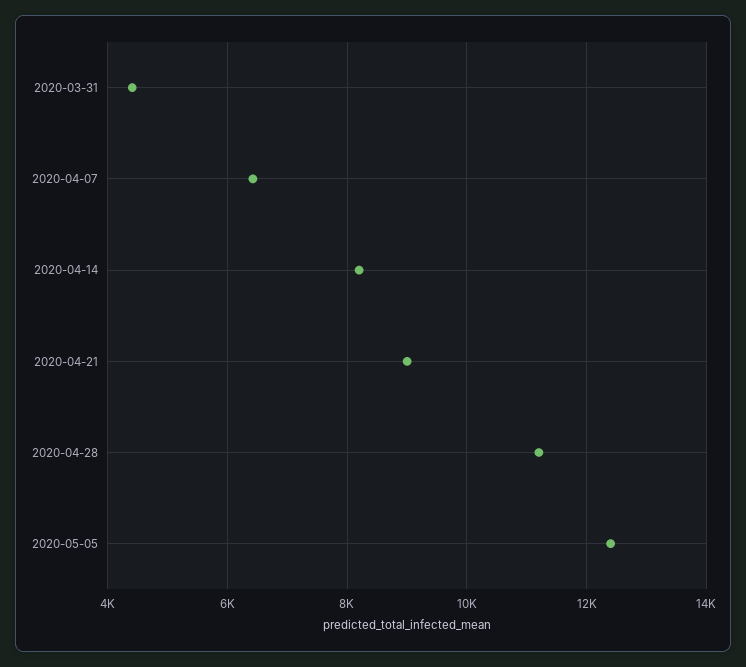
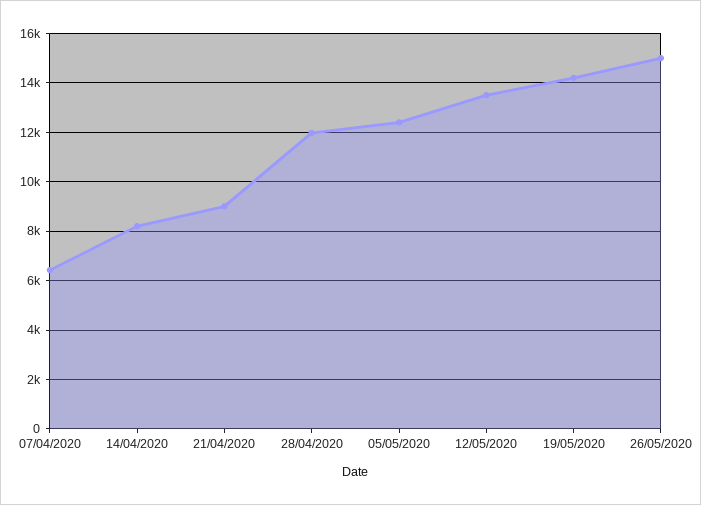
2020-03-31: 4400 -> none
2020-04-28: 11200 -> 12000
12/05/2020: none -> 13500
19/05/2020: none -> 14250
26/05/2020: none -> 15000

